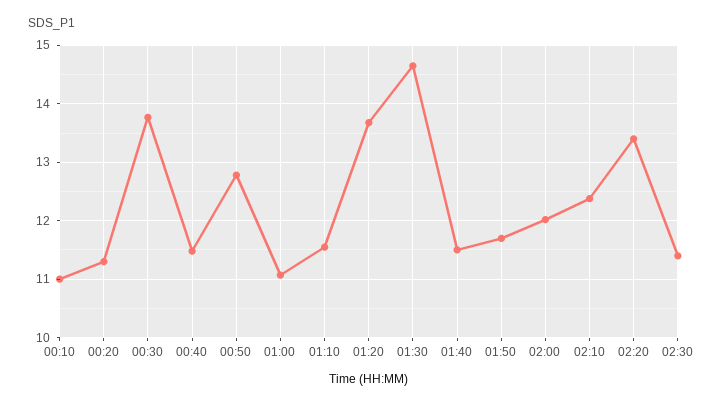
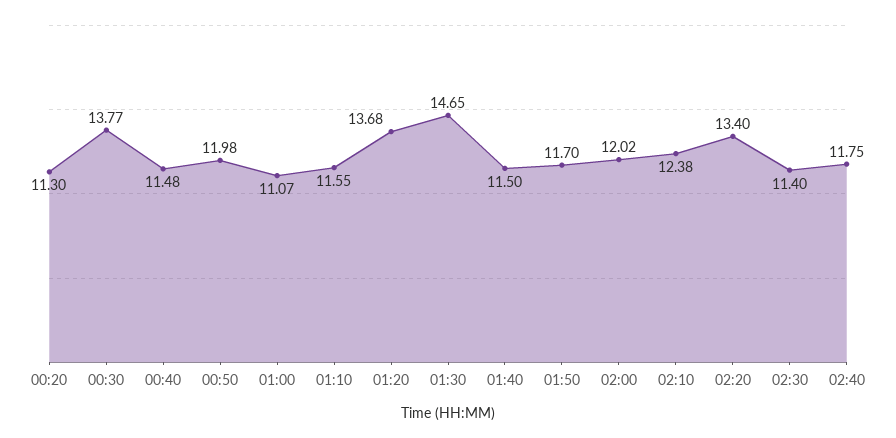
00:10: 11 -> none
00:50: 12.8 -> 11.98
02:40: none -> 11.75

